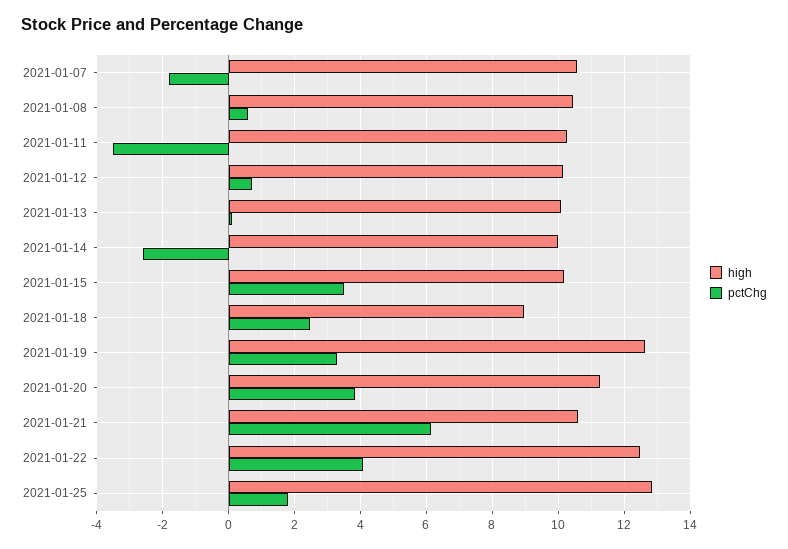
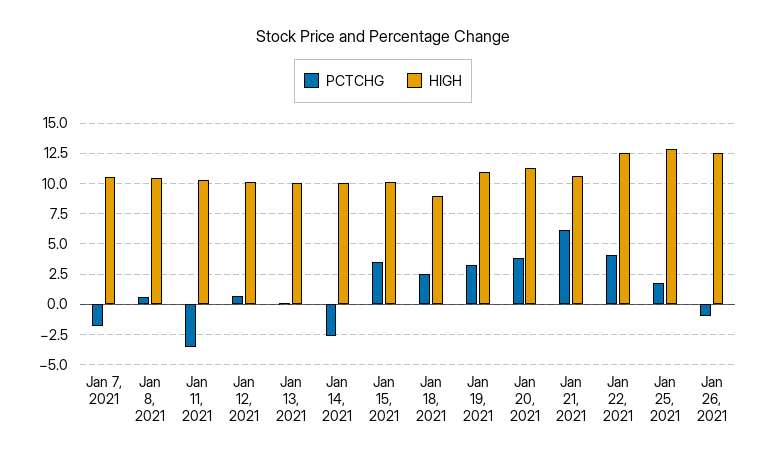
high, 2021-01-19: 12.6 -> 11
pctChg, Jan 26, 2021: none -> -1
high, Jan 26, 2021: none -> 12.5

